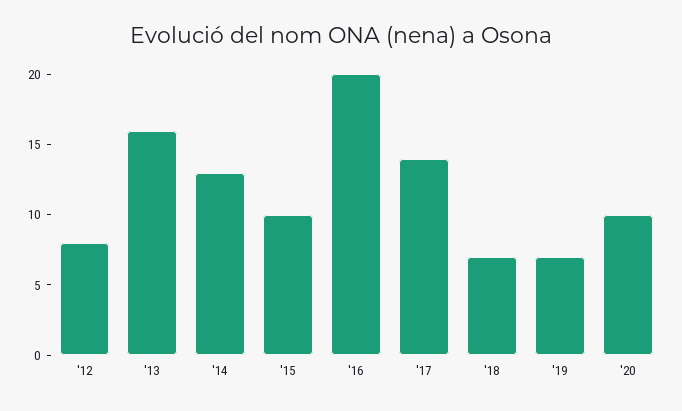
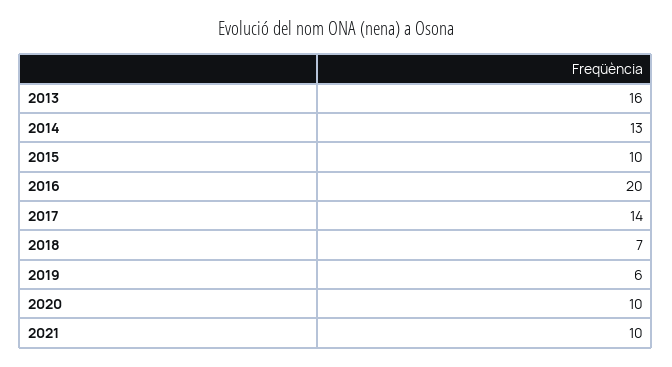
'12: 8 -> none
'19: 7 -> 6
2021: none -> 10

